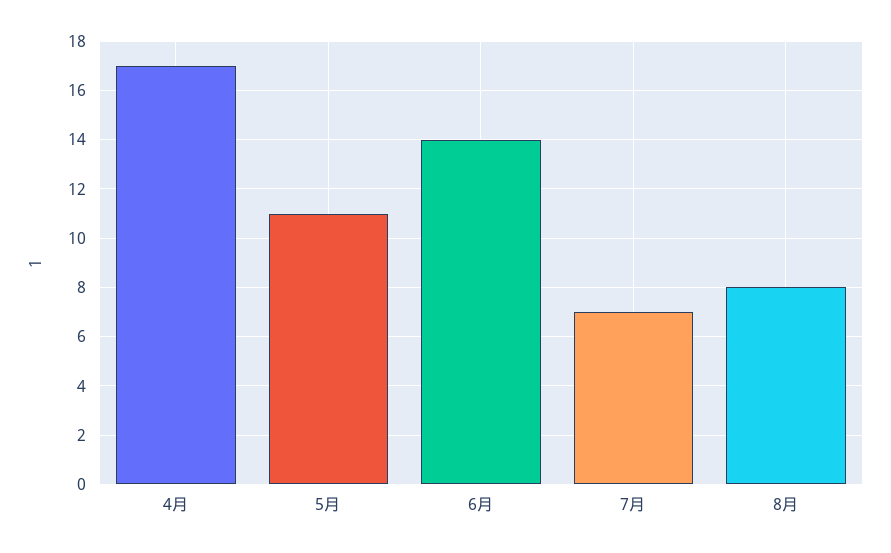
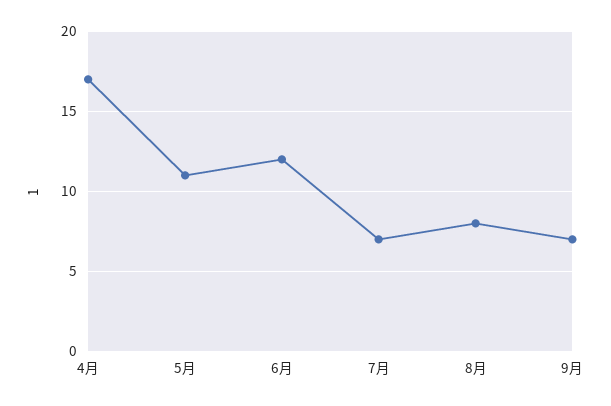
6月: 14 -> 12
9月: none -> 7

